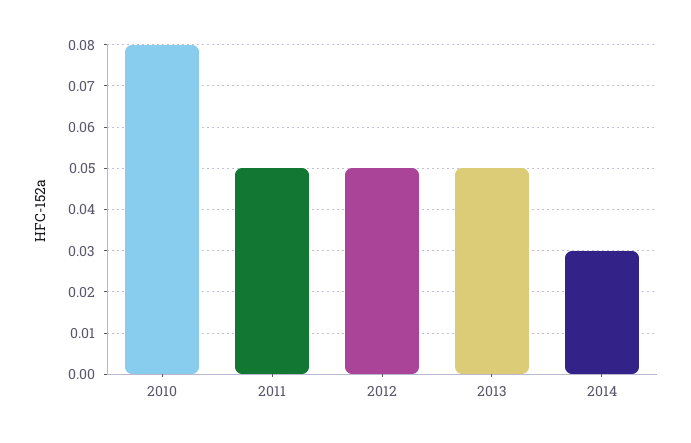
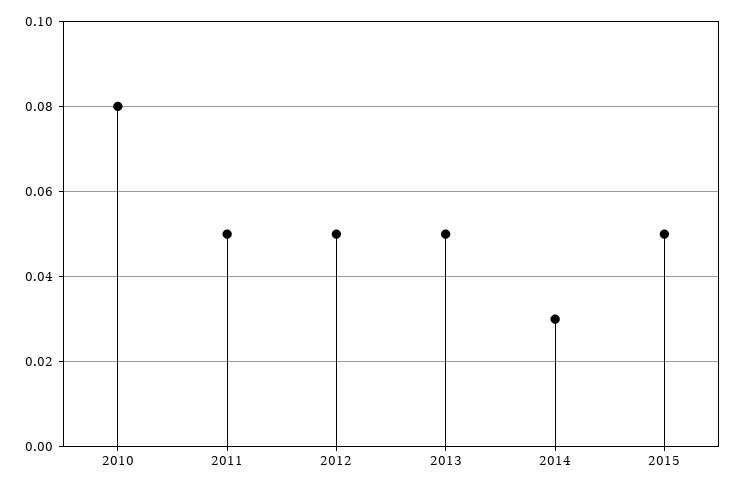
2015: none -> 0.05

